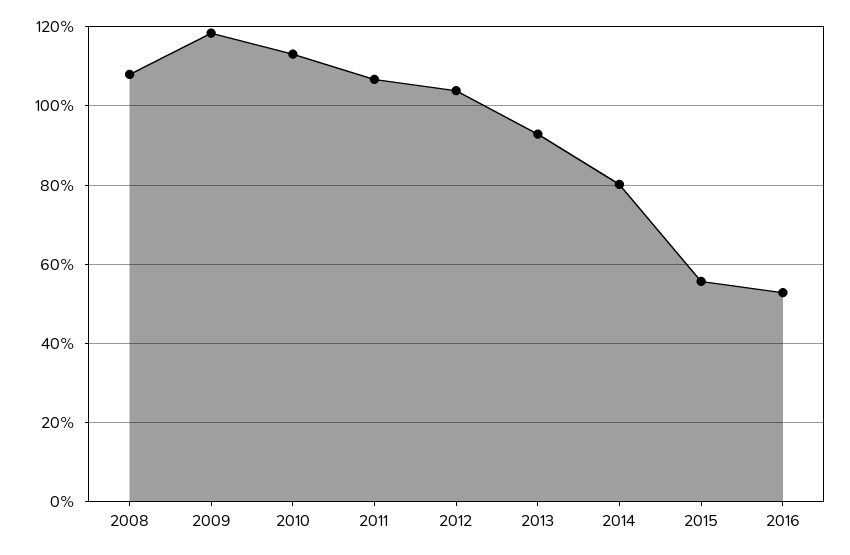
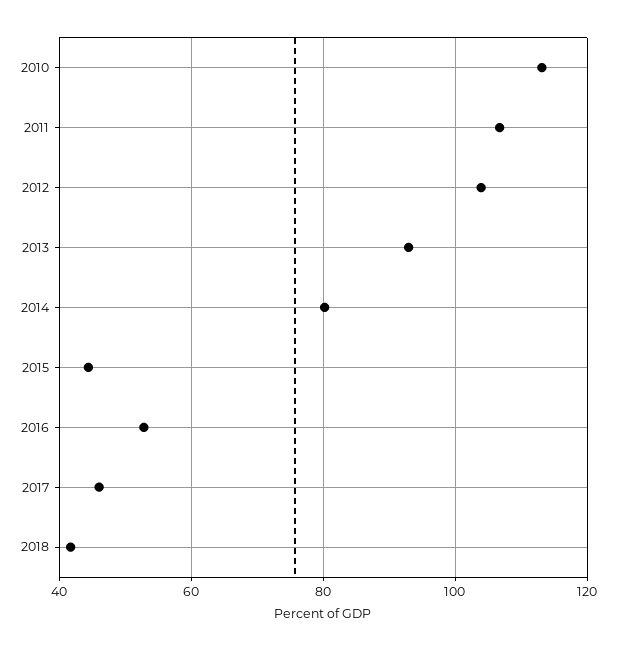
2008: 108 -> none
2009: 118 -> none
2015: 56 -> 44
2017: none -> 46
2018: none -> 42

